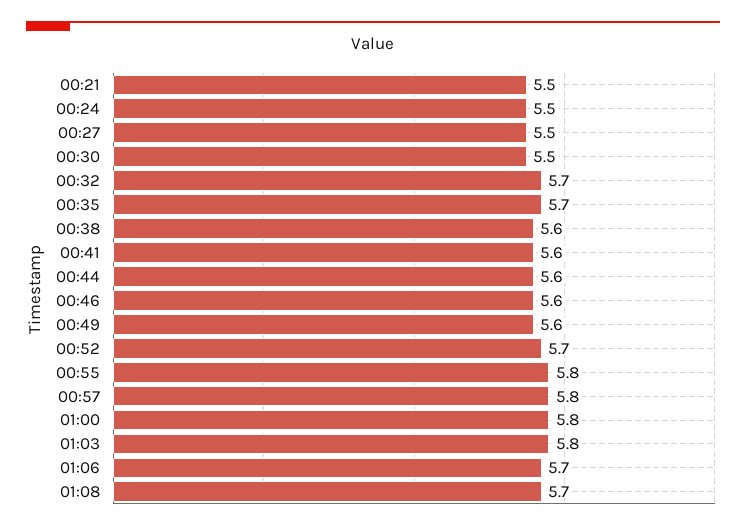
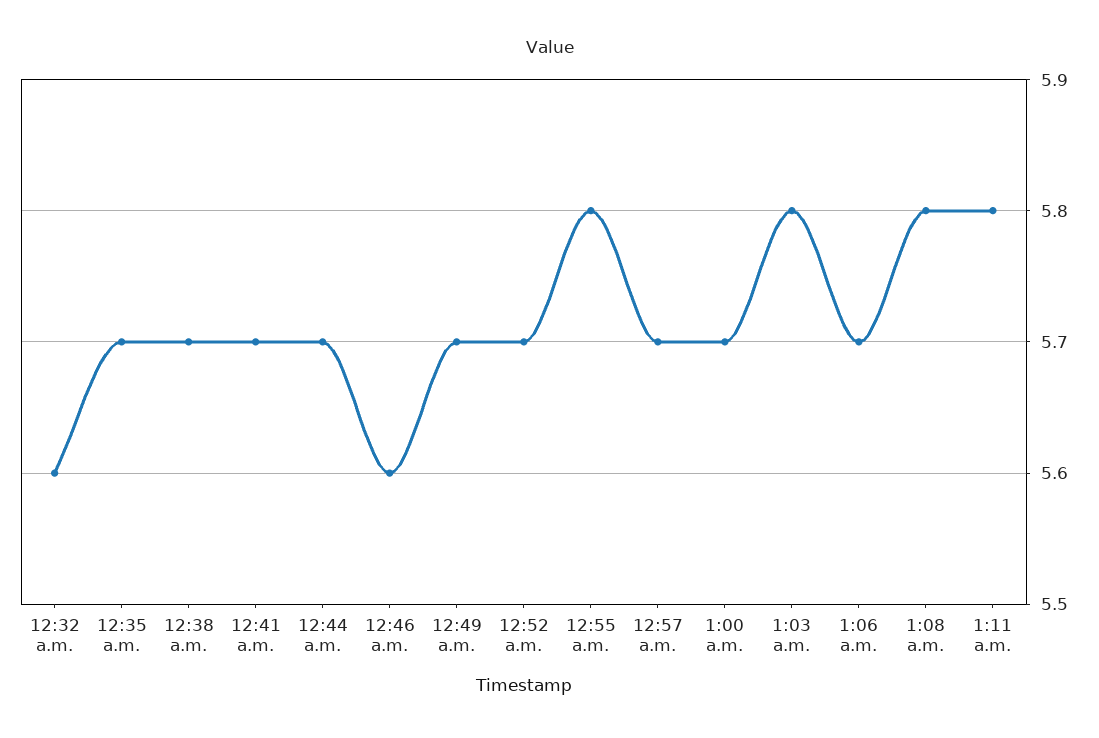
00:21: 5.5 -> none
00:24: 5.5 -> none
00:27: 5.5 -> none
00:30: 5.5 -> none
00:32: 5.7 -> 5.6
00:38: 5.6 -> 5.7
00:41: 5.6 -> 5.7
00:44: 5.6 -> 5.7
00:49: 5.6 -> 5.7
00:57: 5.8 -> 5.7
01:00: 5.8 -> 5.7
01:08: 5.7 -> 5.8
1:11 a.m.: none -> 5.8

